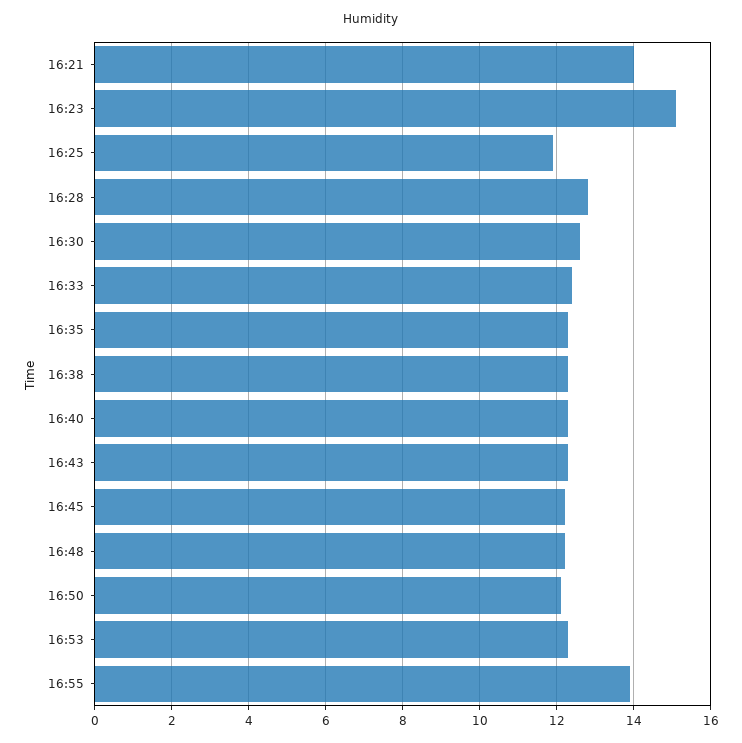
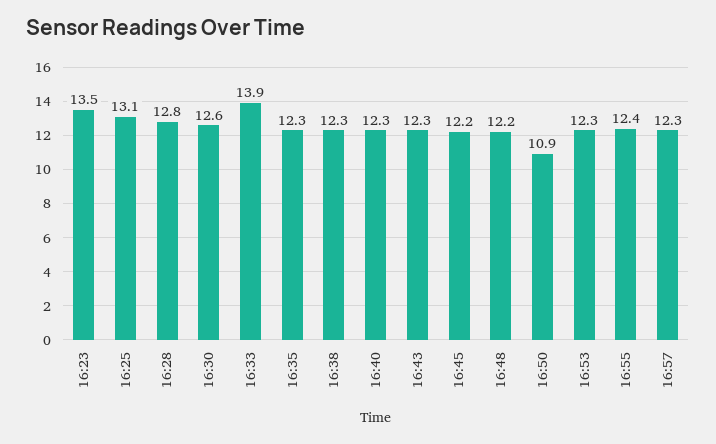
16:21: 14 -> none
16:23: 15 -> 13.5
16:25: 12 -> 13.1
16:33: 12.5 -> 13.9
16:50: 12 -> 10.9
16:55: 14 -> 12.4
16:57: none -> 12.3

